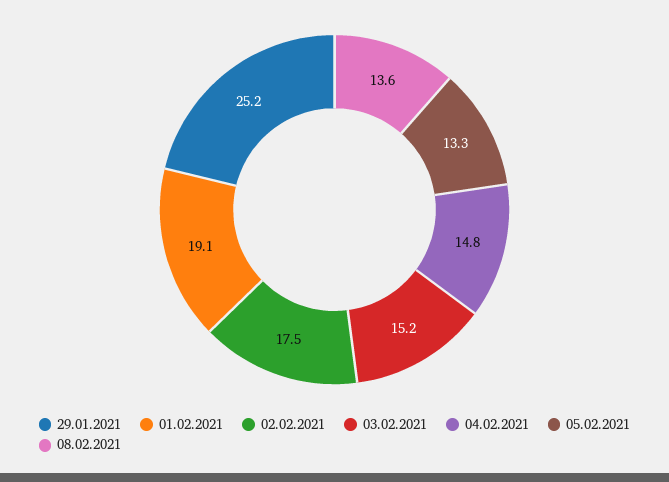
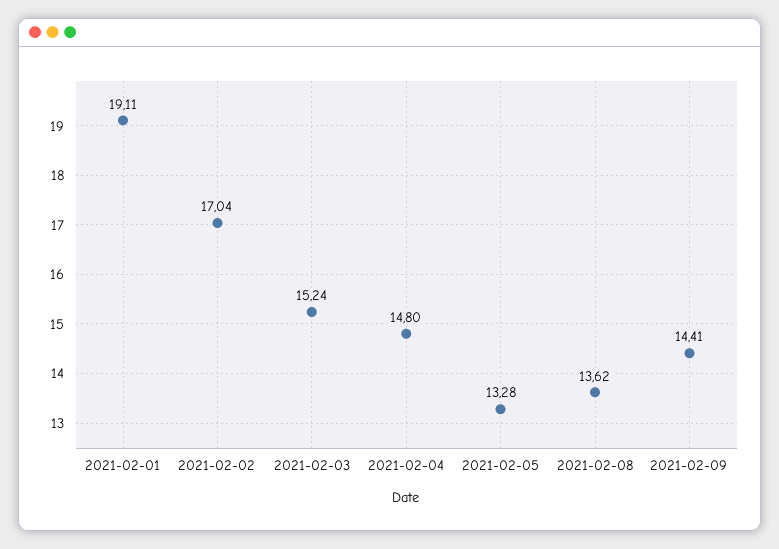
29.01.2021: 25.2 -> none
02.02.2021: 17.5 -> 17.04
2021-02-09: none -> 14.41

